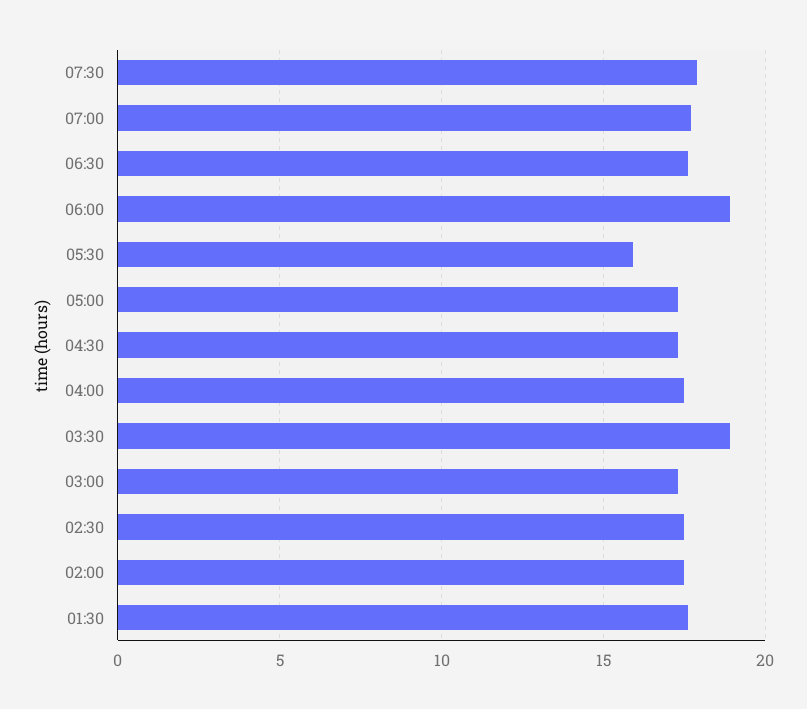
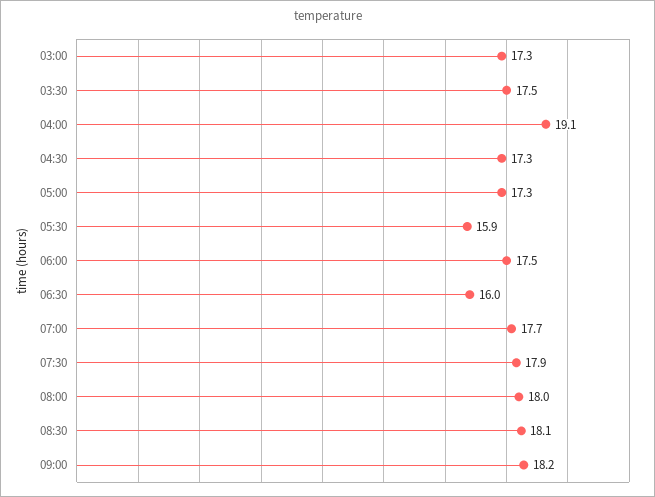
06:30: 17.5 -> 16
06:00: 19 -> 17.5
04:00: 17.5 -> 19.1
03:30: 19 -> 17.5
02:30: 17.5 -> none
02:00: 17.5 -> none
01:30: 17.5 -> none
08:00: none -> 18
08:30: none -> 18.1
09:00: none -> 18.2

